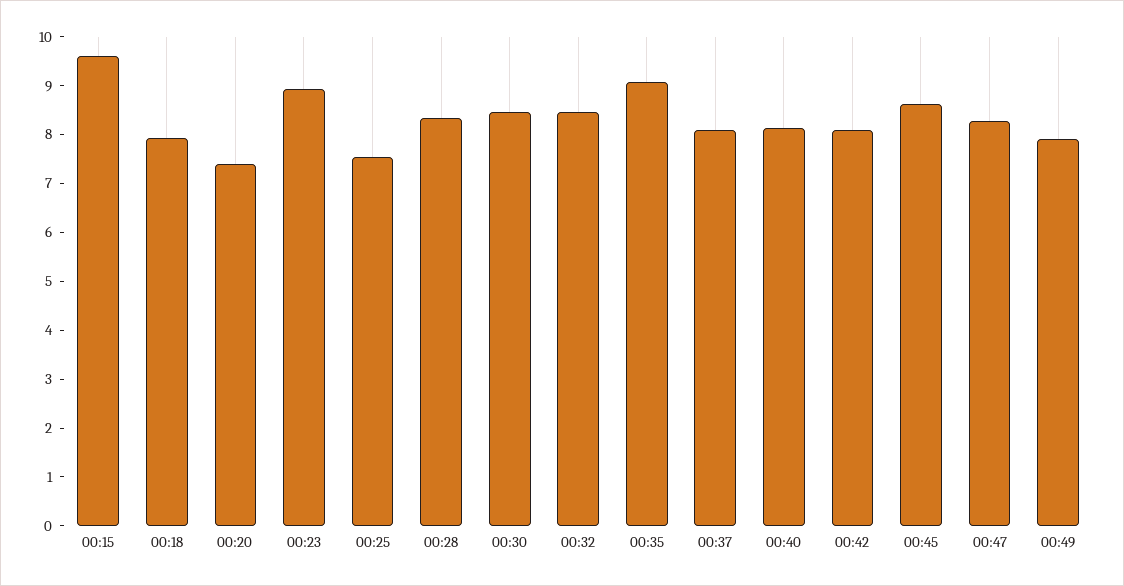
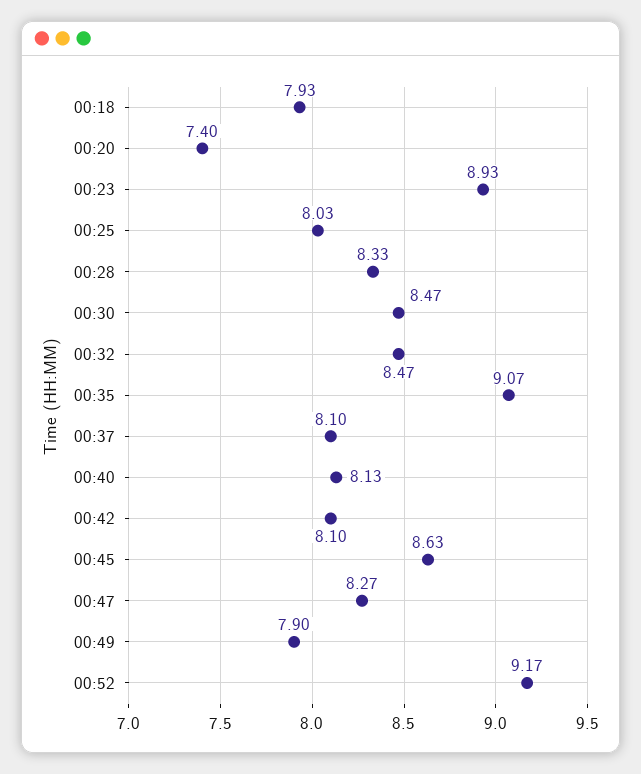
00:15: 9.6 -> none
00:25: 7.6 -> 8.03
00:52: none -> 9.17

